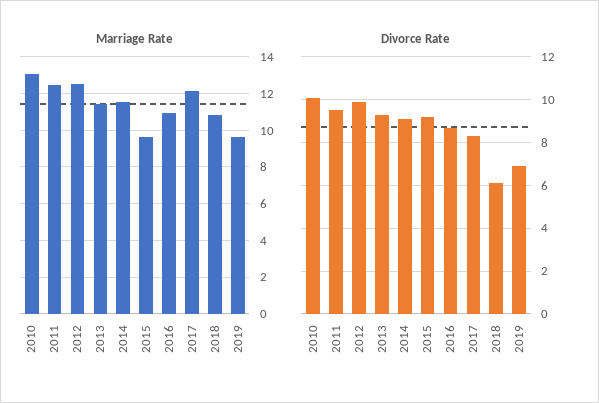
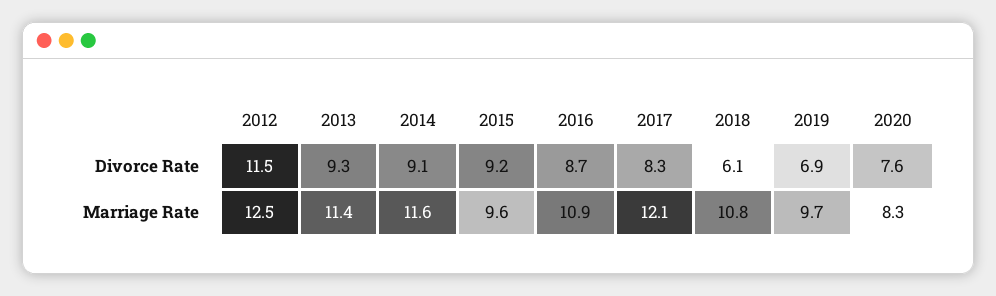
Marriage Rate, 2010: 13 -> none
Marriage Rate, 2011: 12.5 -> none
Divorce Rate, 2010: 10 -> none
Divorce Rate, 2011: 9.5 -> none
Divorce Rate, 2012: 10 -> 11.5
Divorce Rate, 2020: none -> 7.6
Marriage Rate, 2020: none -> 8.3

